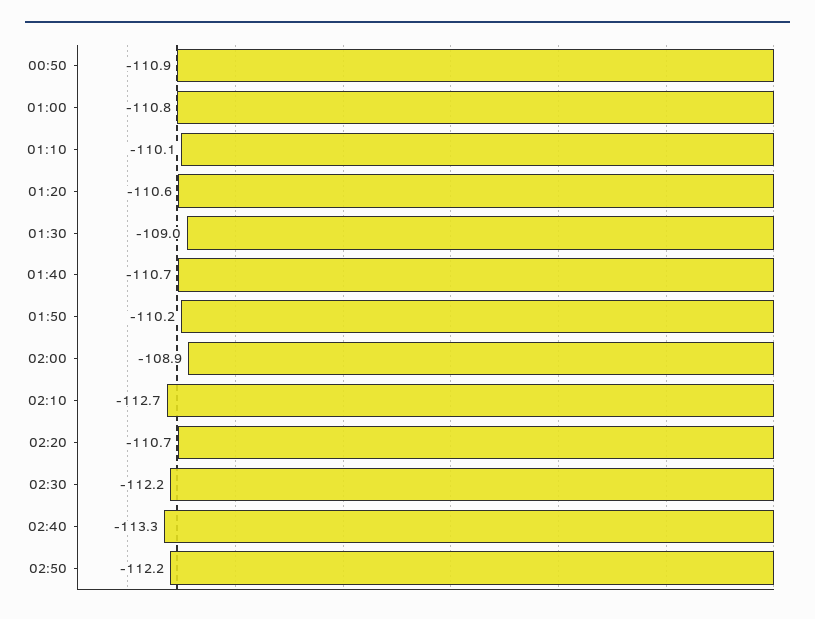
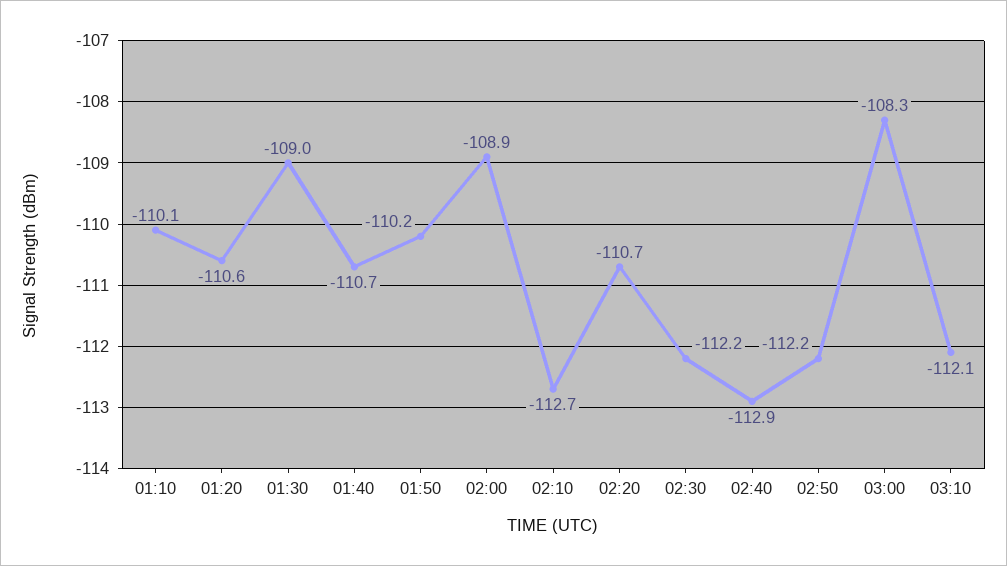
00:50: -110.9 -> none
01:00: -110.8 -> none
02:40: -113.3 -> -112.9
03:00: none -> -108.3
03:10: none -> -112.1

